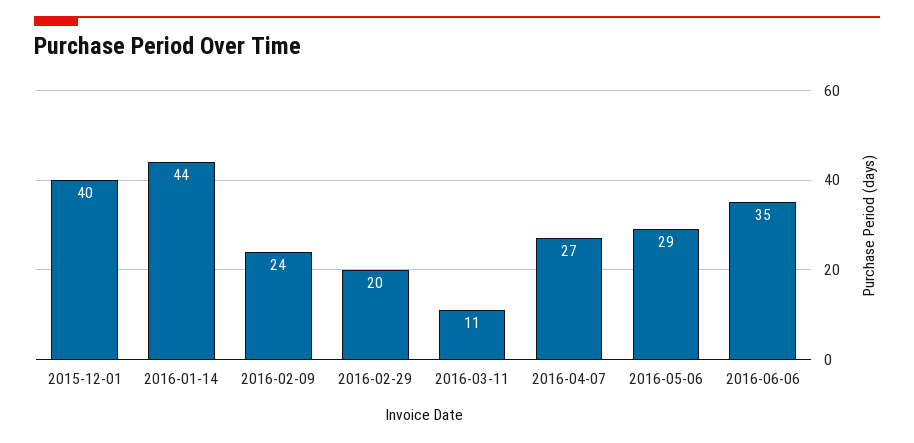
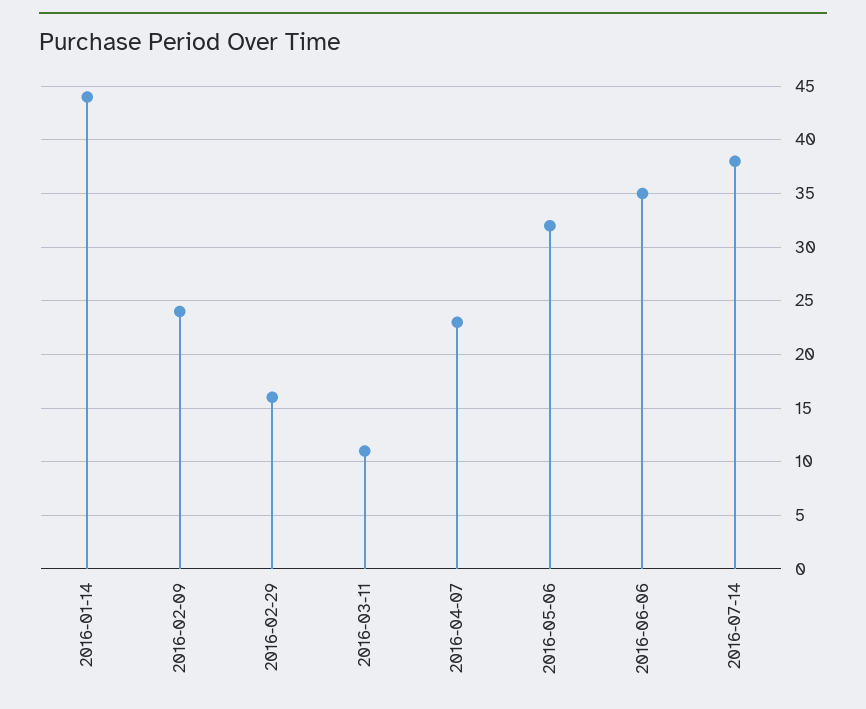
2015-12-01: 40 -> none
2016-02-29: 20 -> 16
2016-04-07: 27 -> 23
2016-05-06: 29 -> 32
2016-07-14: none -> 38

